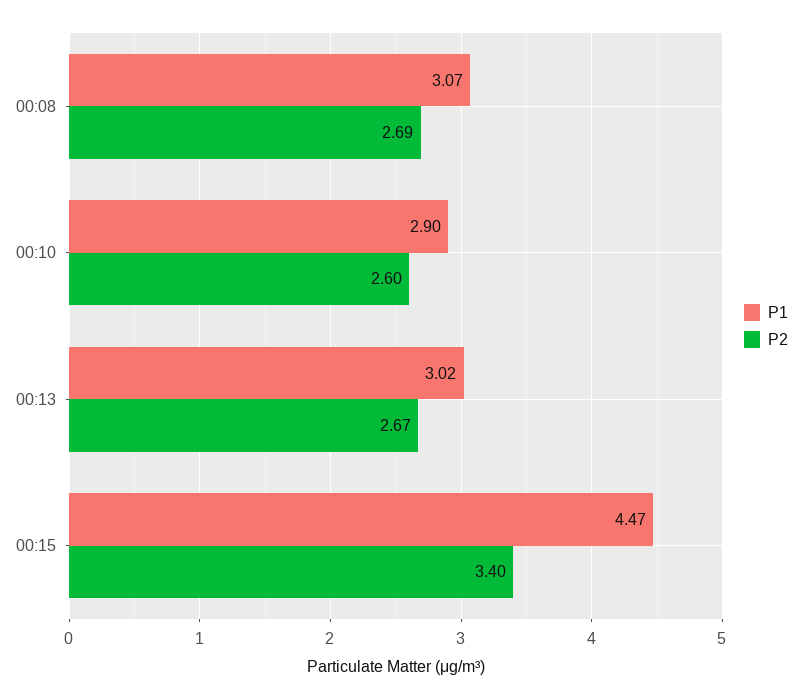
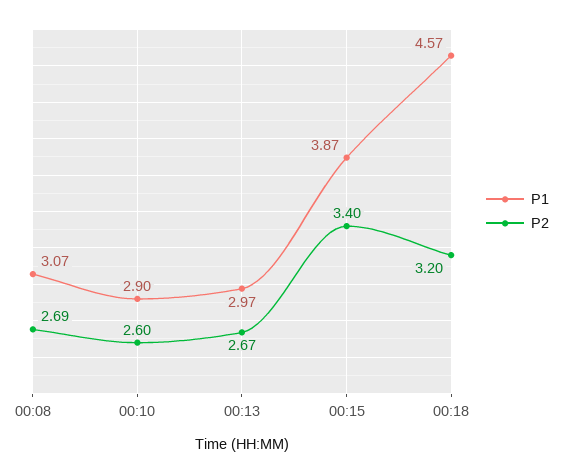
P1, 00:13: 3.02 -> 2.97
P1, 00:15: 4.47 -> 3.87
P1, 00:18: none -> 4.57
P2, 00:18: none -> 3.2

